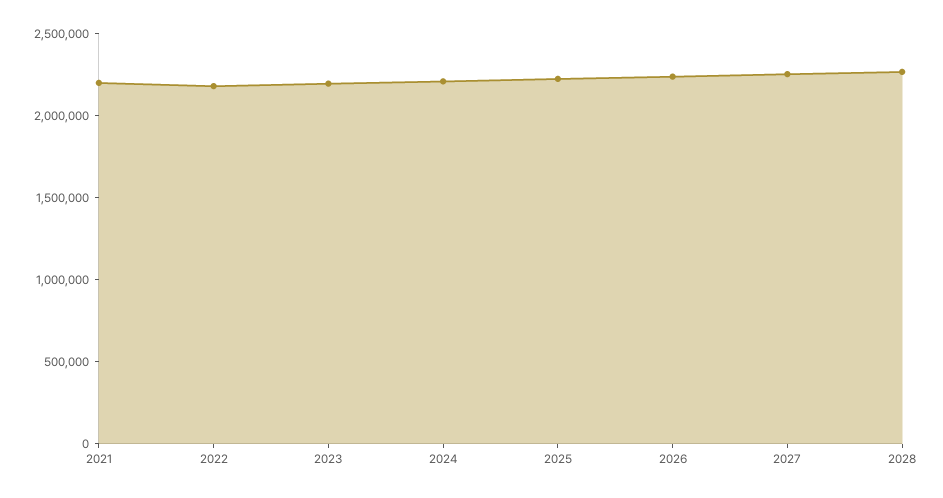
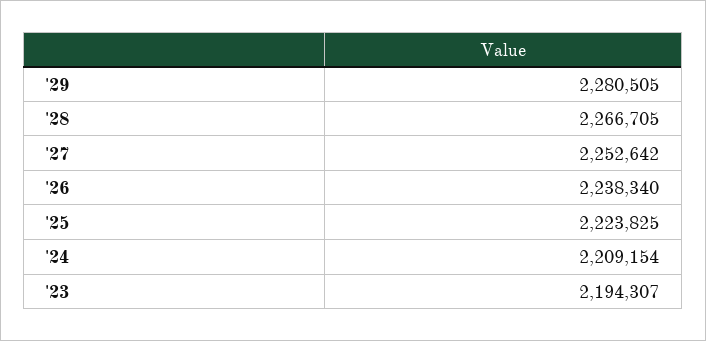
2021: 2200000 -> none
2022: 2200000 -> none
'29: none -> 2280505

